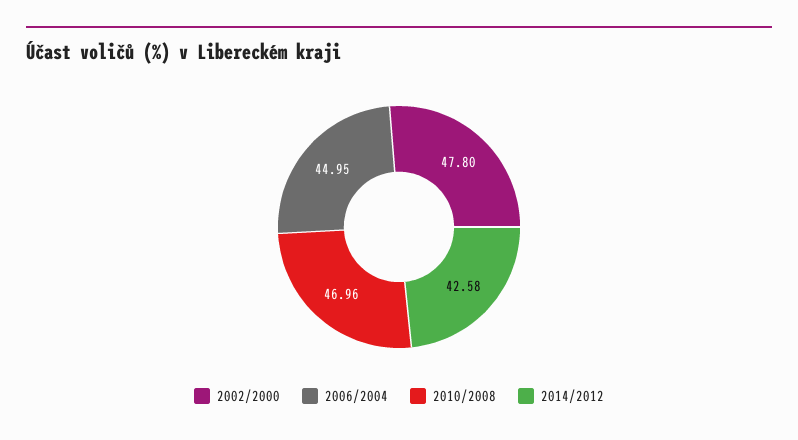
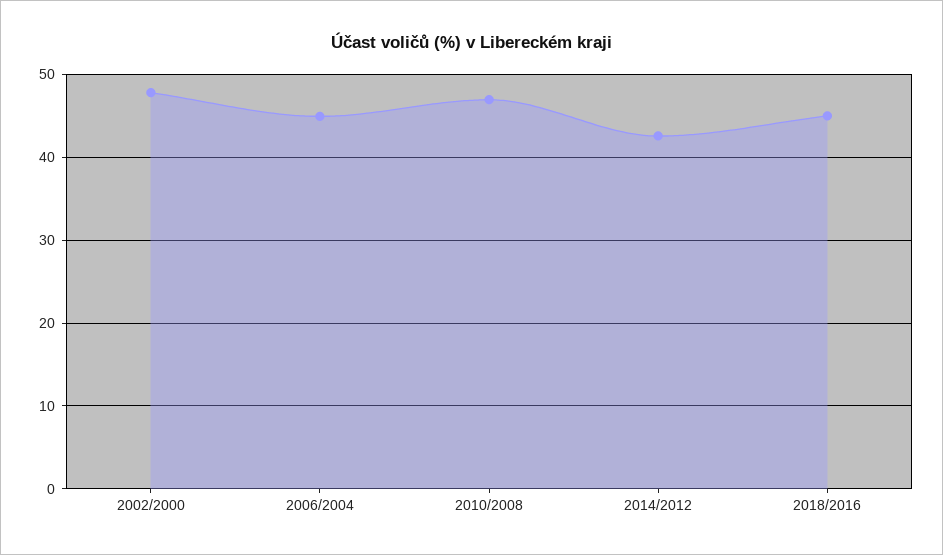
2018/2016: none -> 45

